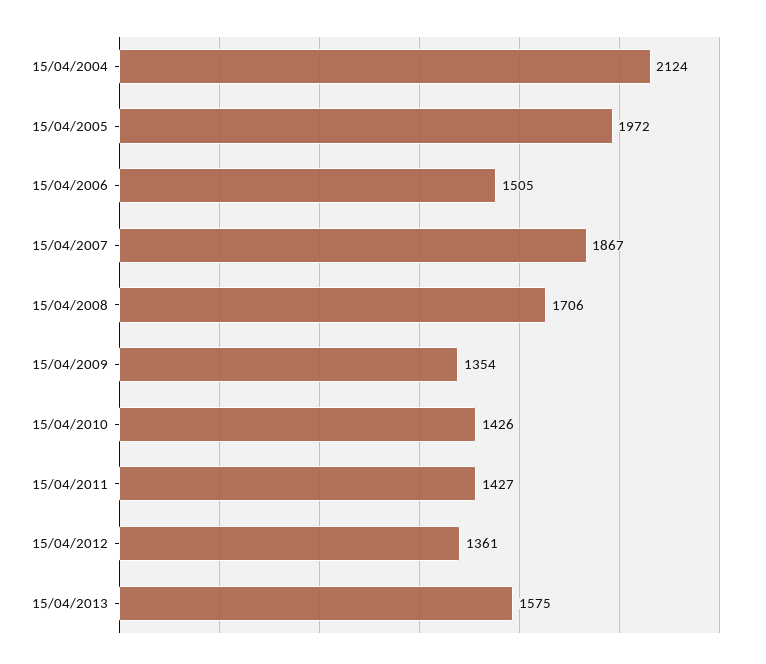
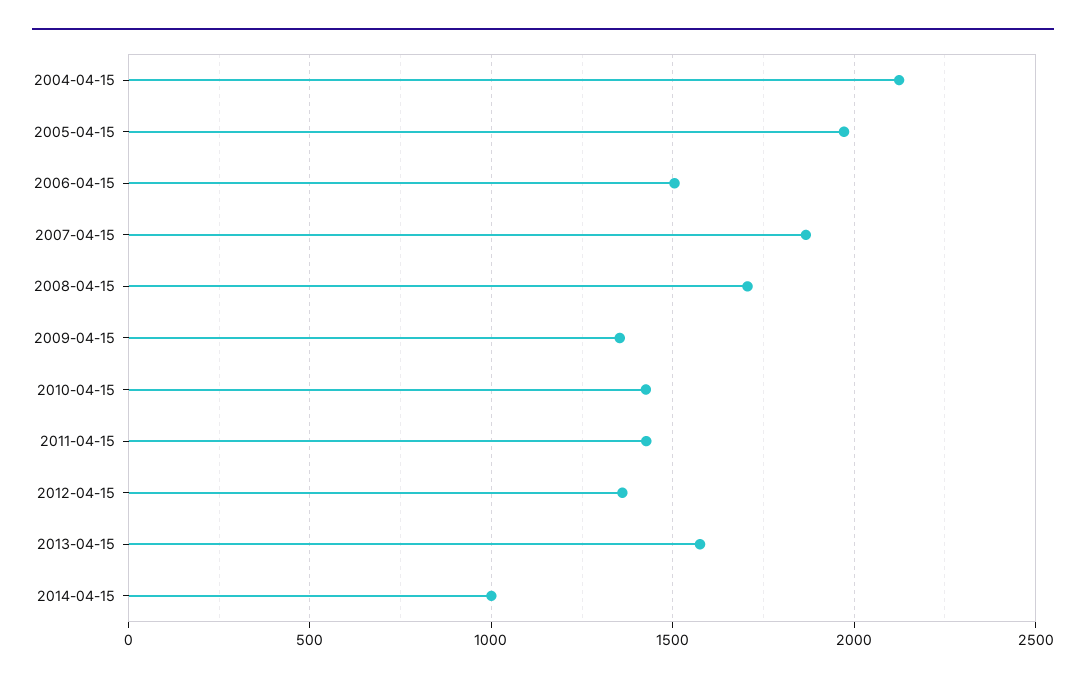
2014-04-15: none -> 1000

